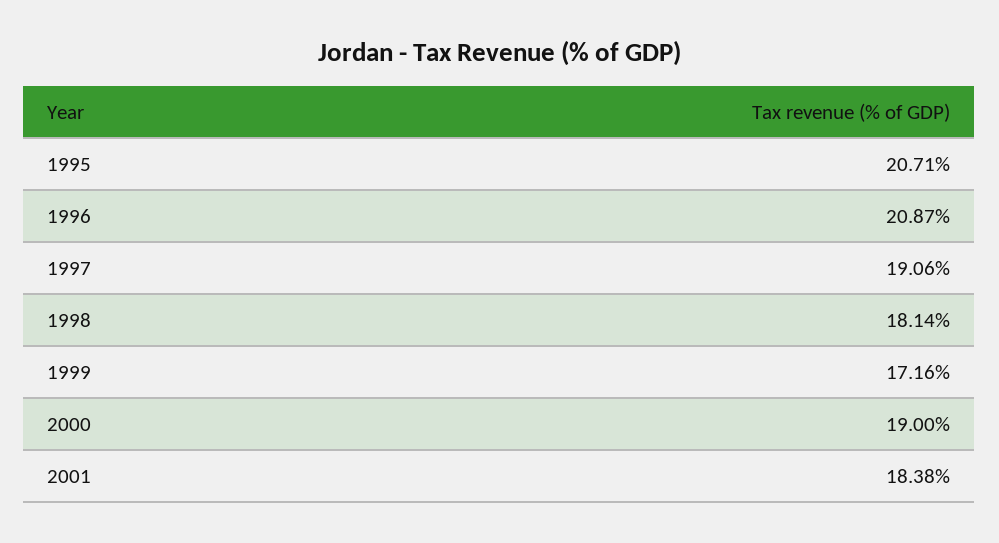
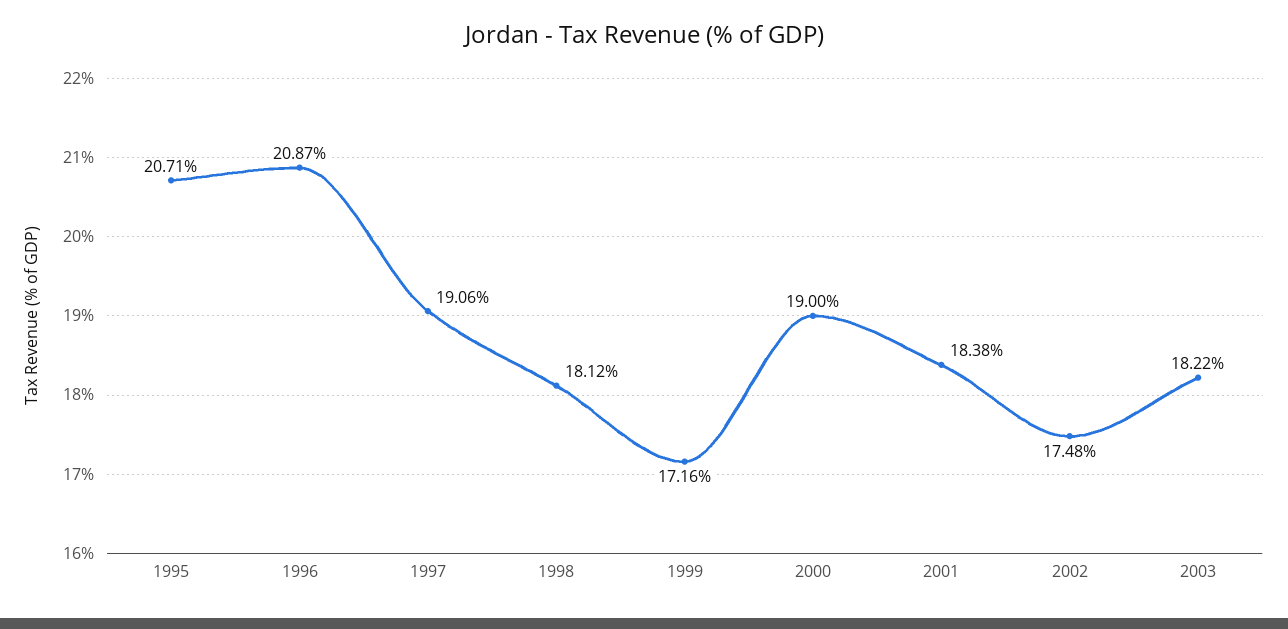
1998: 18.14 -> 18.12
2002: none -> 17.48
2003: none -> 18.22

